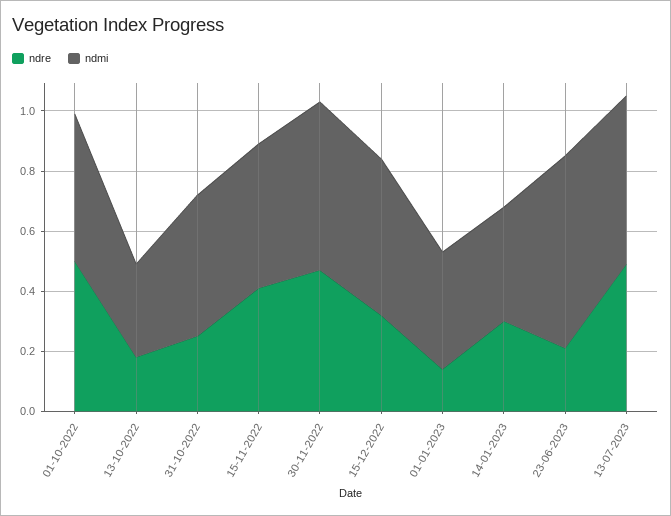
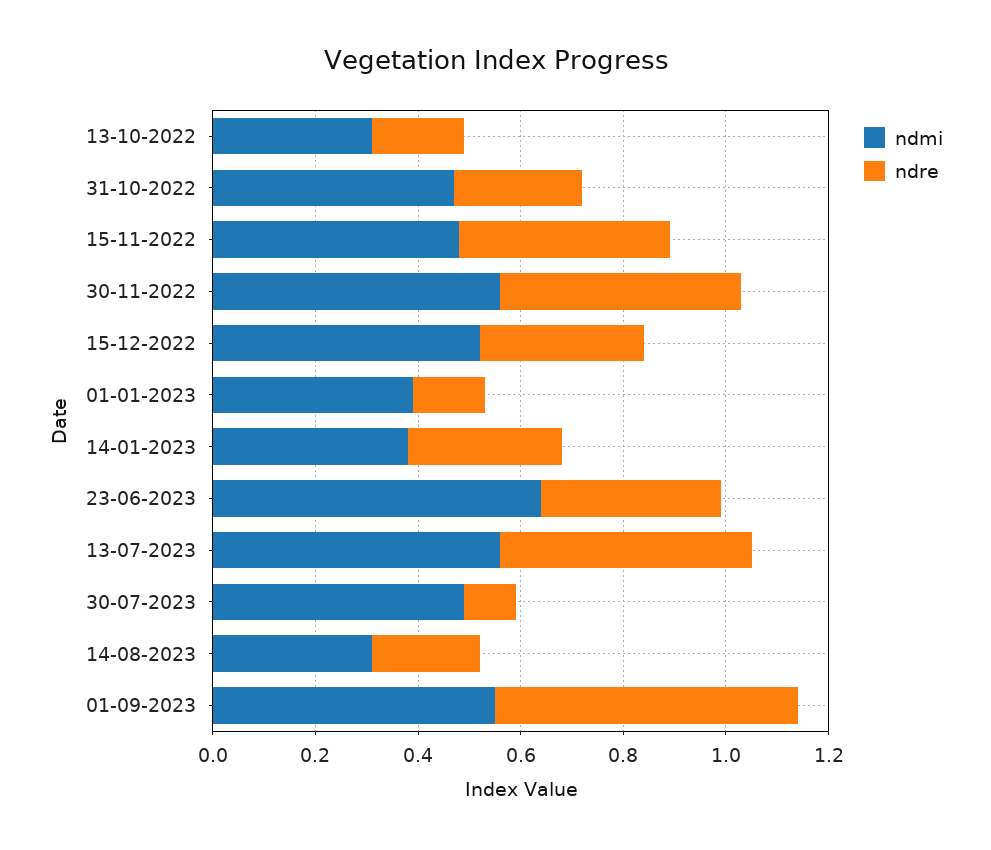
ndre, 01-10-2022: 0.5 -> none
ndmi, 01-10-2022: 0.5 -> none
ndre, 23-06-2023: 0.2 -> 0.35
ndmi, 30-07-2023: none -> 0.5
ndre, 30-07-2023: none -> 0.1
ndmi, 14-08-2023: none -> 0.3
ndre, 14-08-2023: none -> 0.2
ndmi, 01-09-2023: none -> 0.55
ndre, 01-09-2023: none -> 0.6

